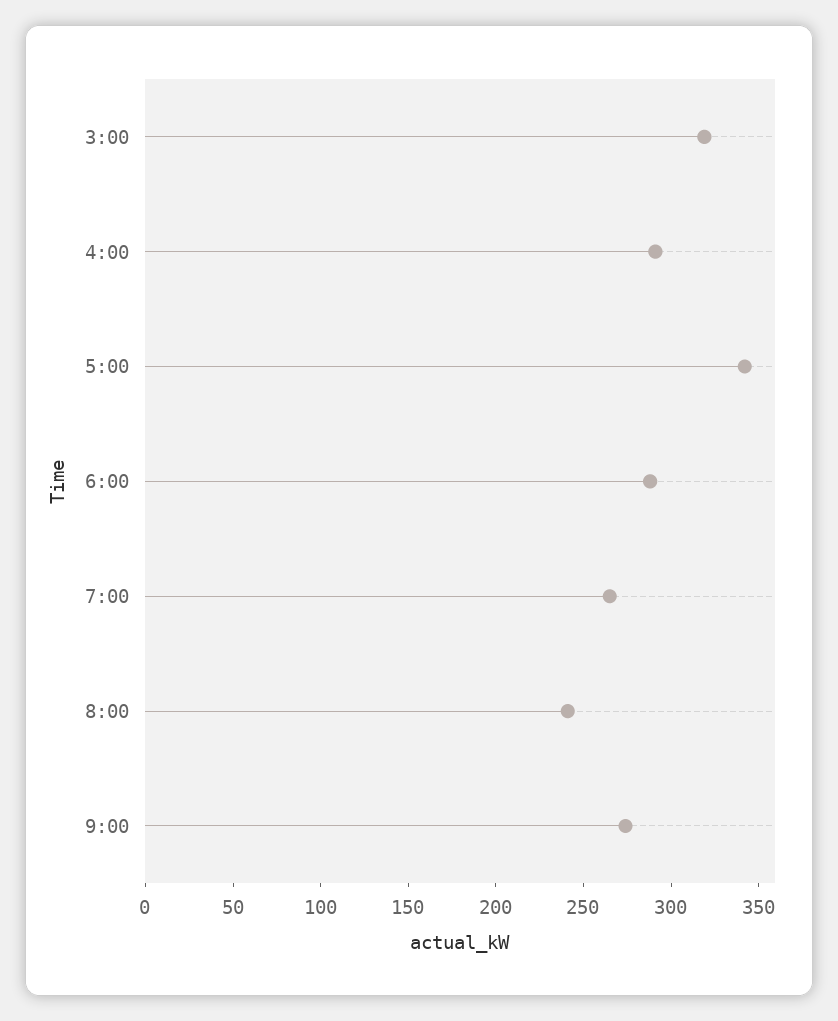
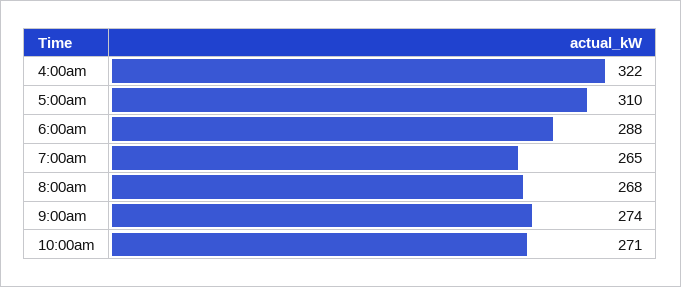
3:00: 320 -> none
4:00: 290 -> 322
5:00: 340 -> 310
8:00: 240 -> 268
10:00am: none -> 271

